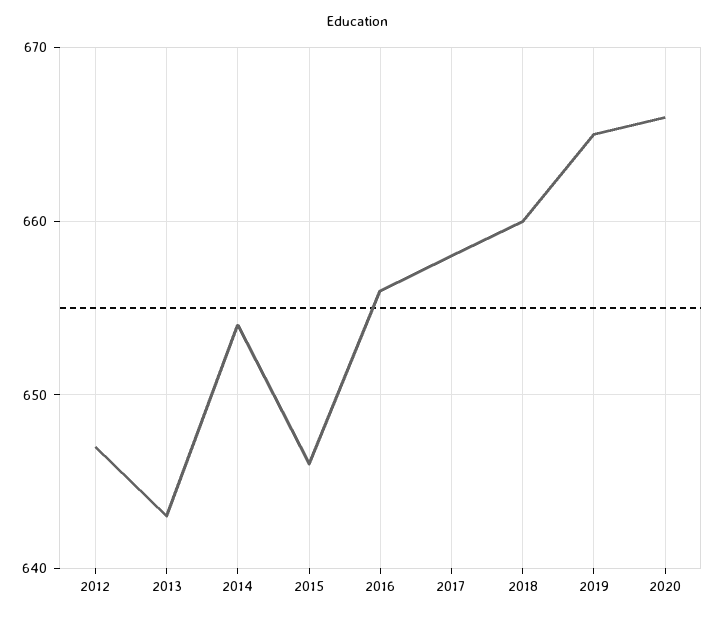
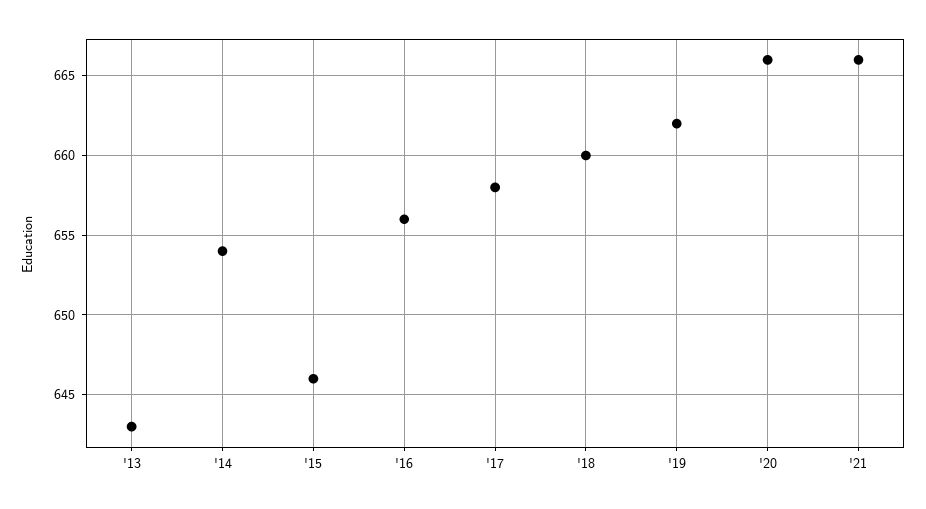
2012: 647 -> none
2019: 665 -> 662
'21: none -> 666

